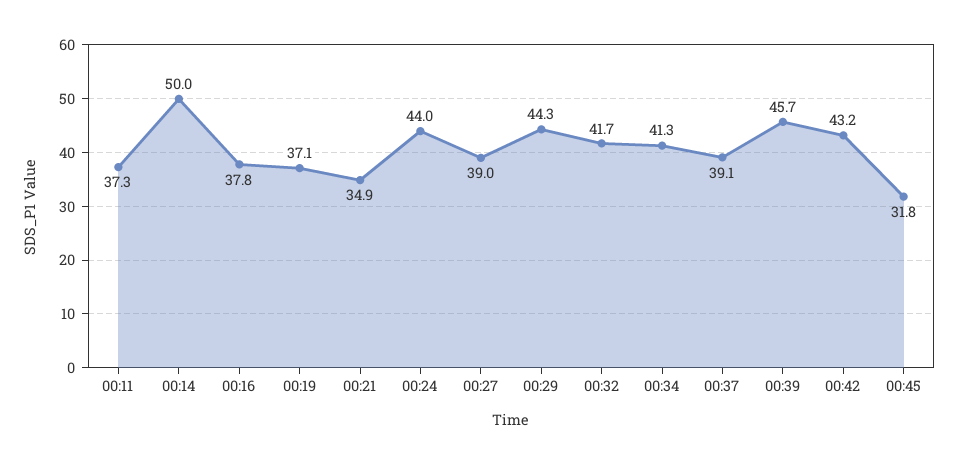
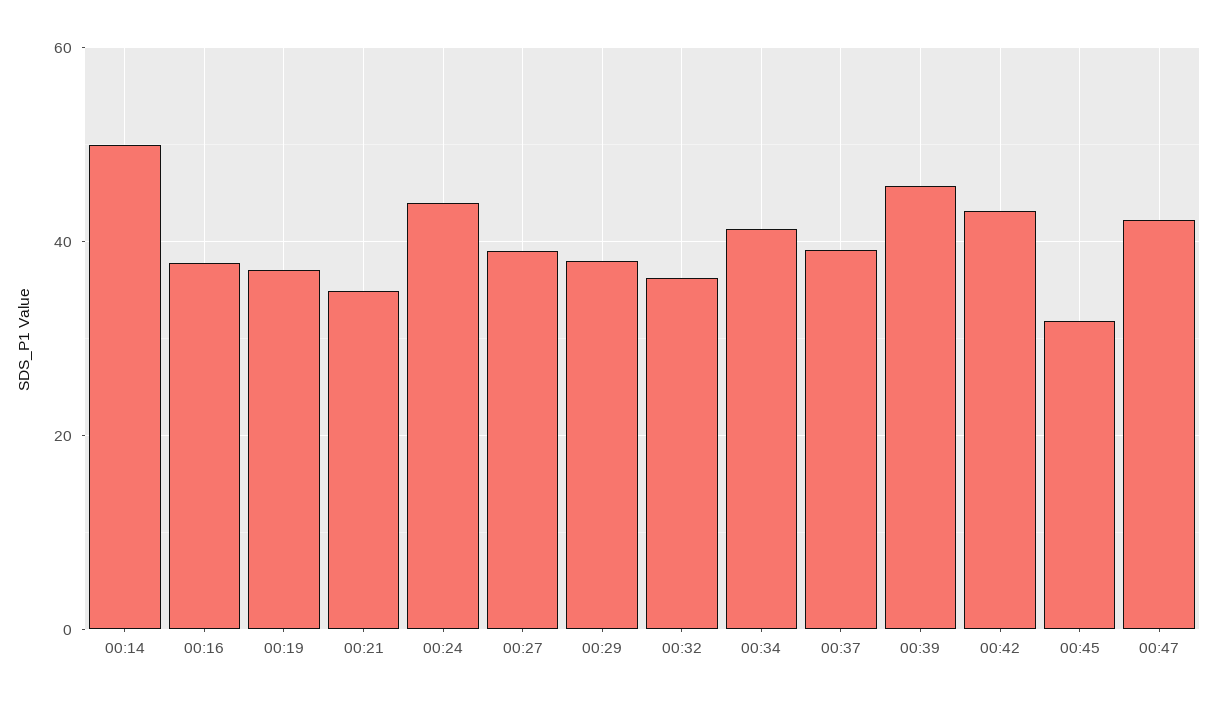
00:11: 37.3 -> none
00:29: 44.3 -> 38
00:32: 41.7 -> 36
00:47: none -> 42

